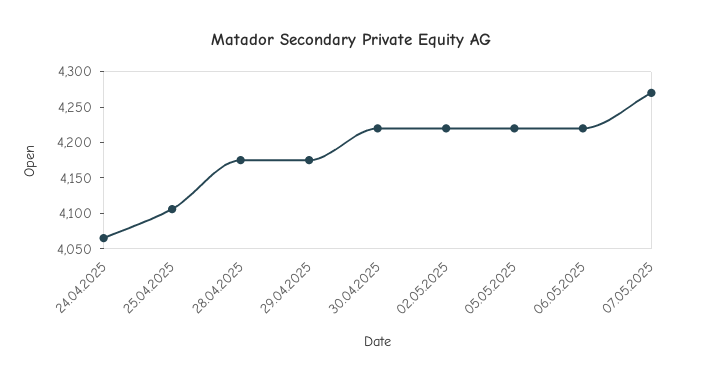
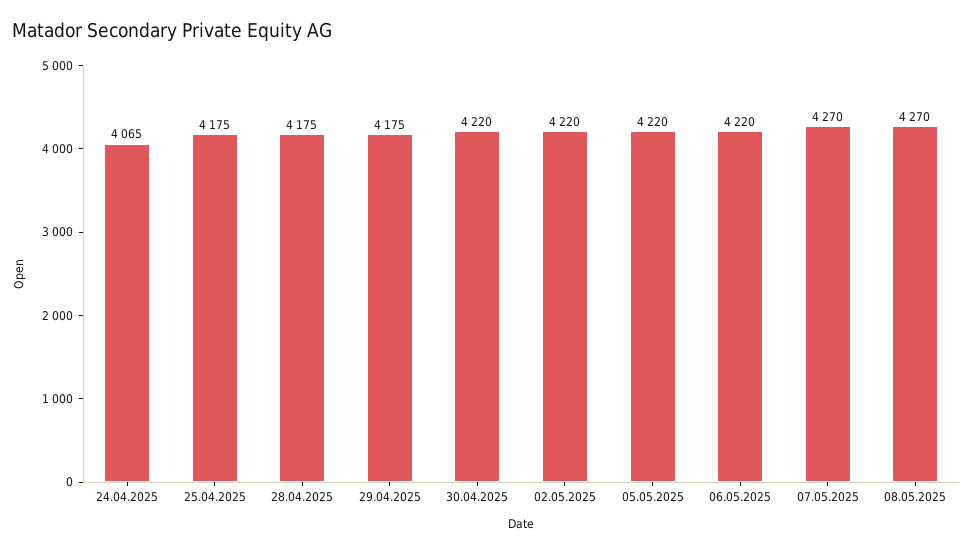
25.04.2025: 4100 -> 4175
08.05.2025: none -> 4270

